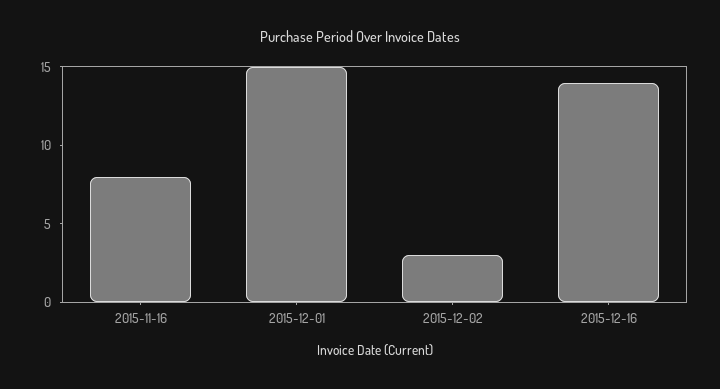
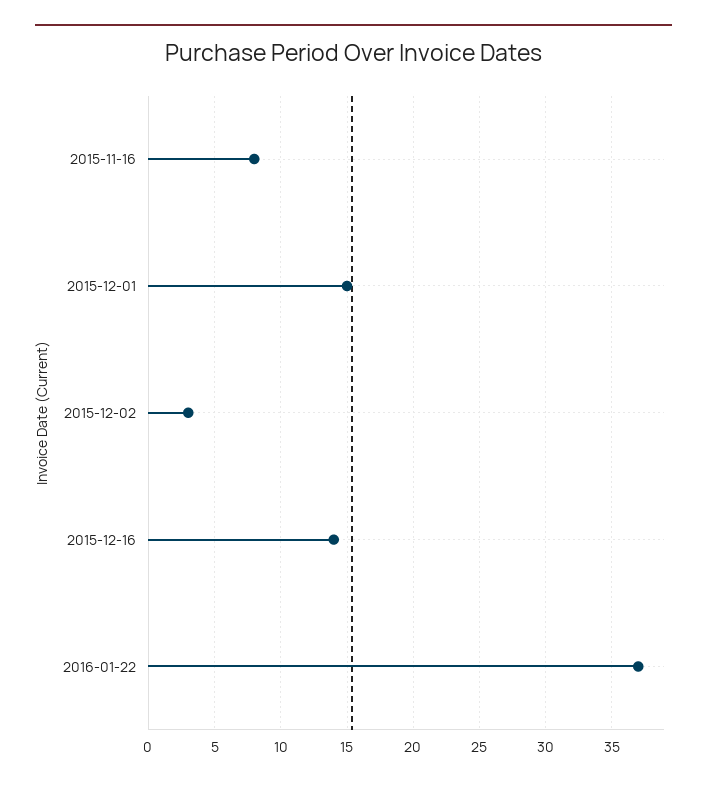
2016-01-22: none -> 37

